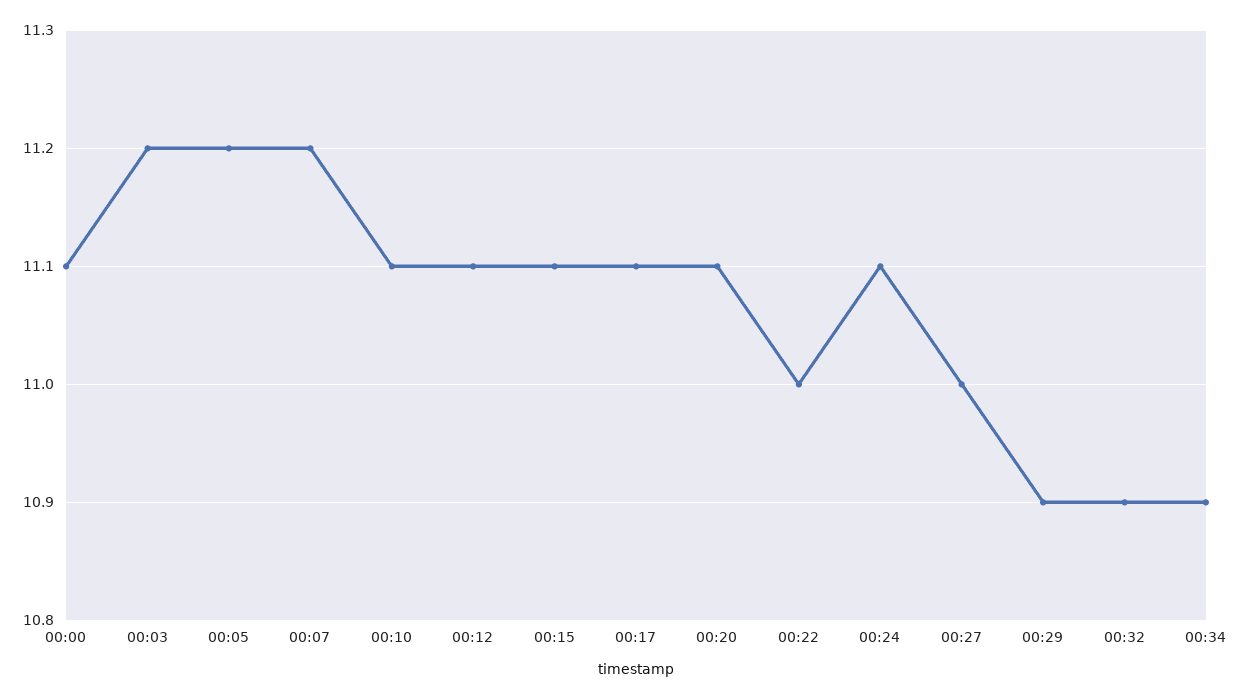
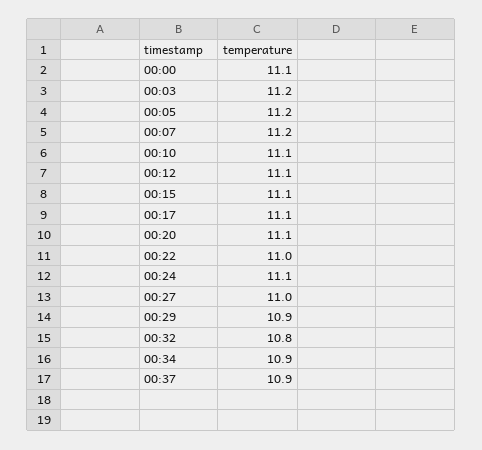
00:32: 10.9 -> 10.8
00:37: none -> 10.9

